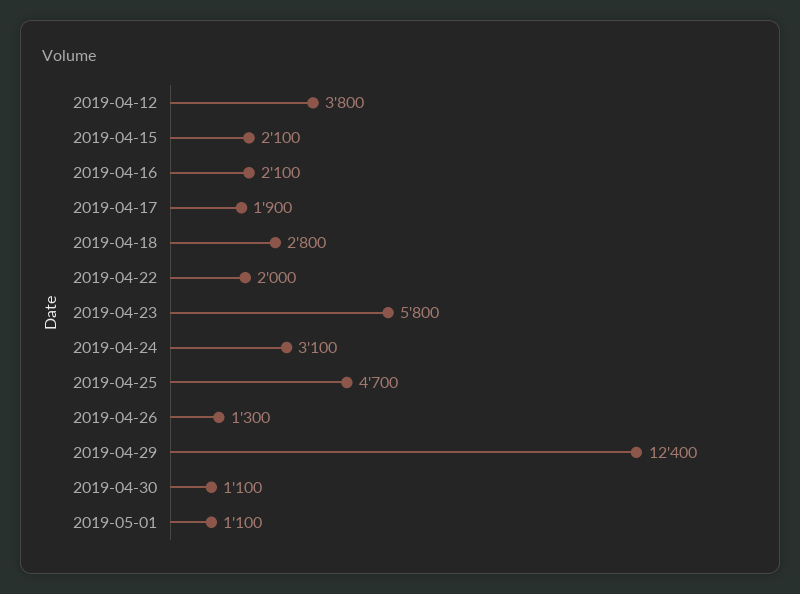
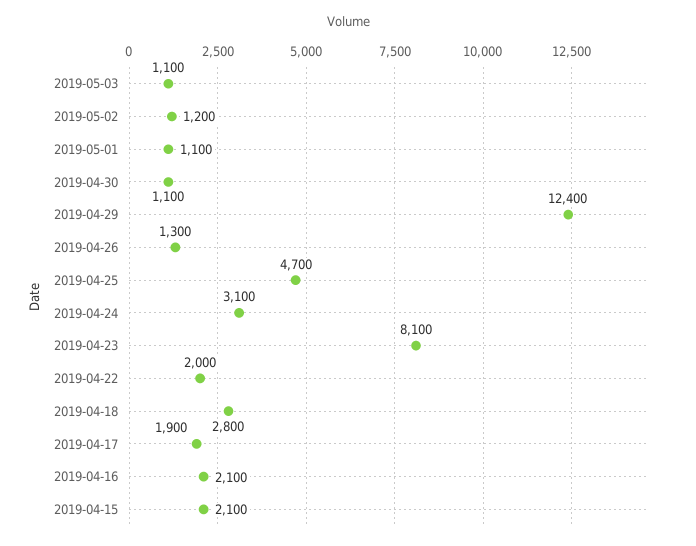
2019-04-12: 3800 -> none
2019-04-23: 5800 -> 8100
2019-05-03: none -> 1100
2019-05-02: none -> 1200

